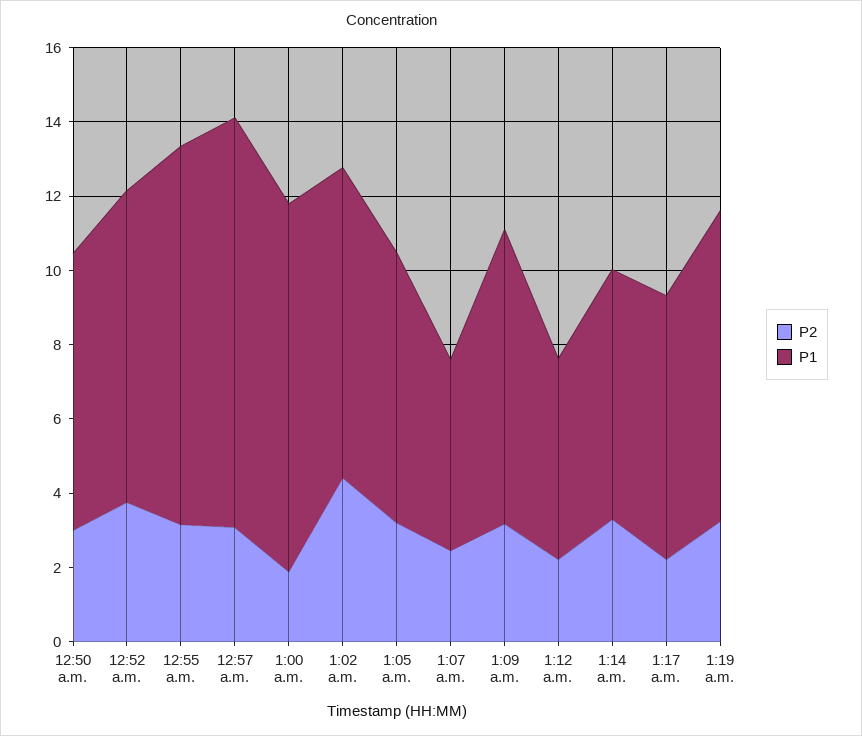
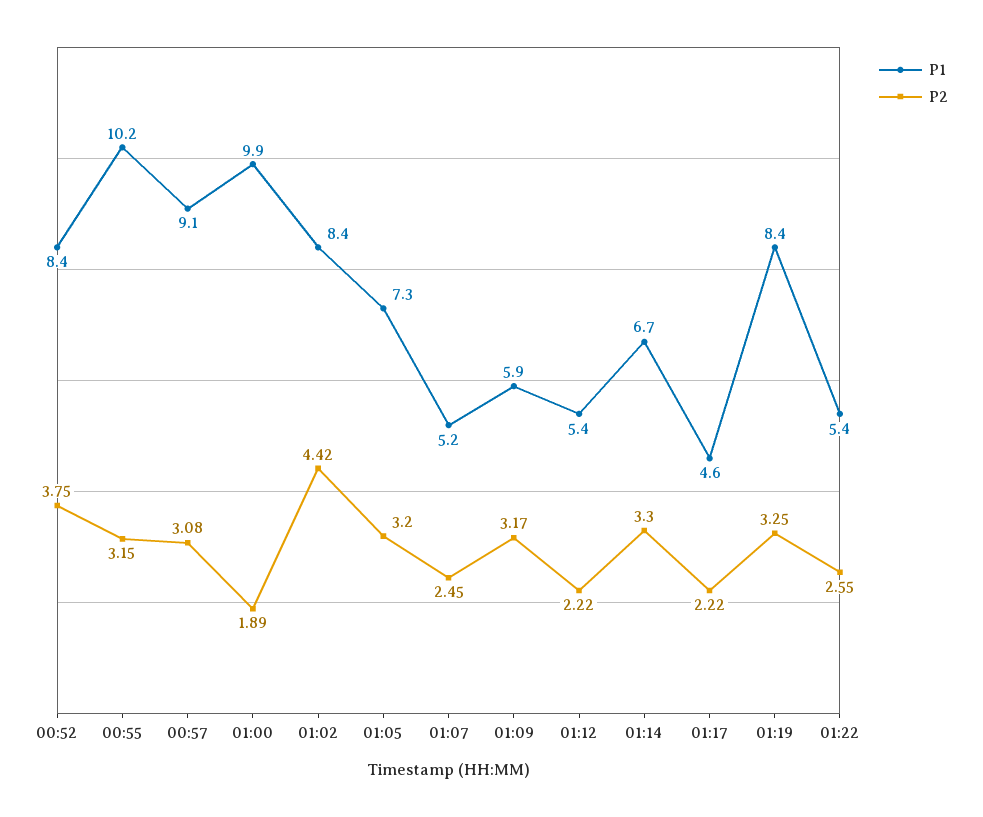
P2, 12:50 a.m.: 3 -> none
P1, 12:50 a.m.: 7.5 -> none
P1, 12:57 a.m.: 11 -> 9.1
P1, 1:09 a.m.: 8 -> 5.9
P1, 1:17 a.m.: 7 -> 4.6
P1, 01:22: none -> 5.4
P2, 01:22: none -> 2.55

